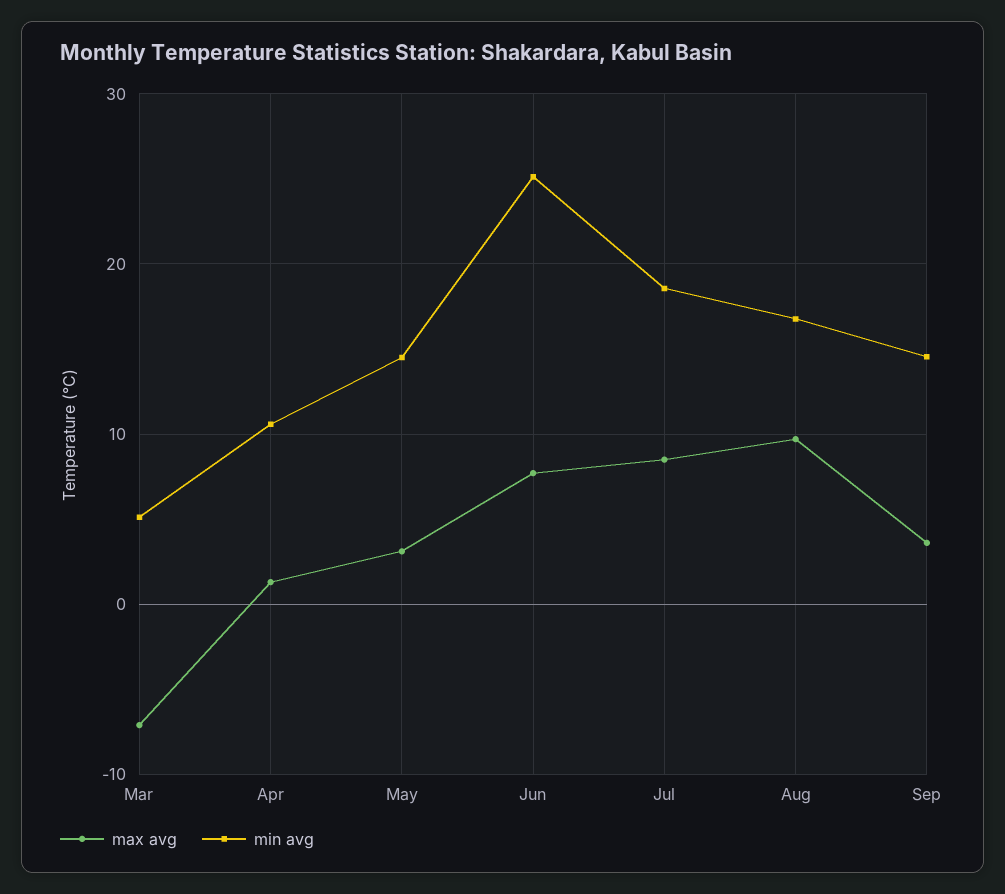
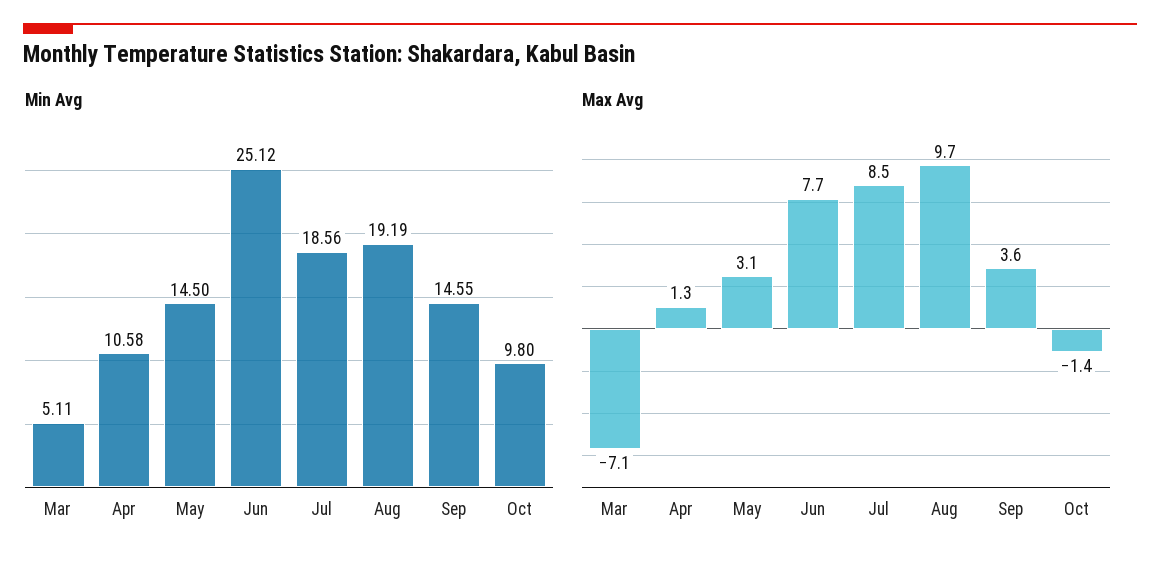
min avg, Aug: 17 -> 19.19
min avg, Oct: none -> 9.8
max avg, Oct: none -> -1.4

